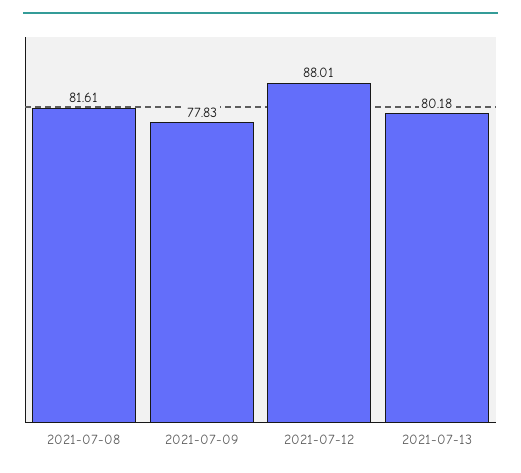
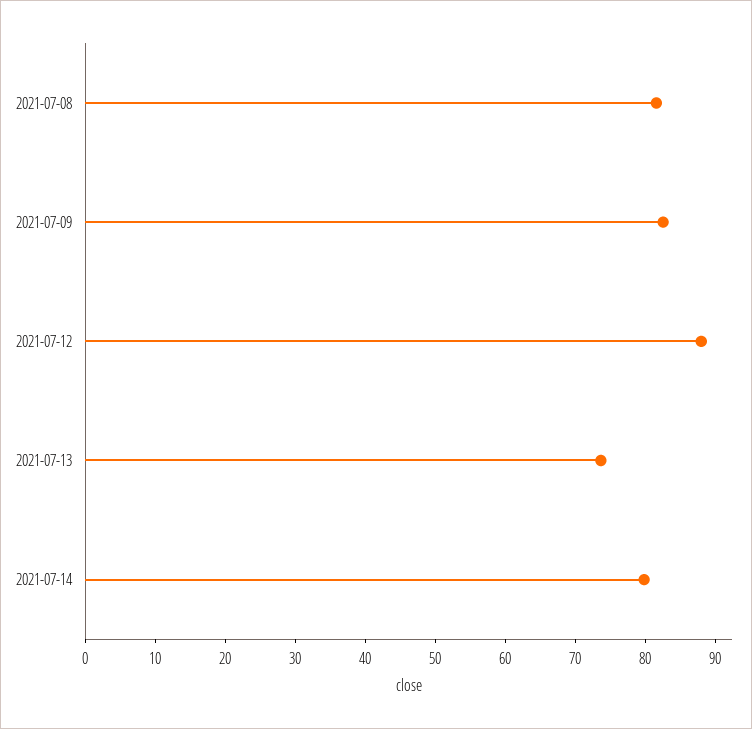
2021-07-09: 77.83 -> 82
2021-07-13: 80.18 -> 74
2021-07-14: none -> 80

